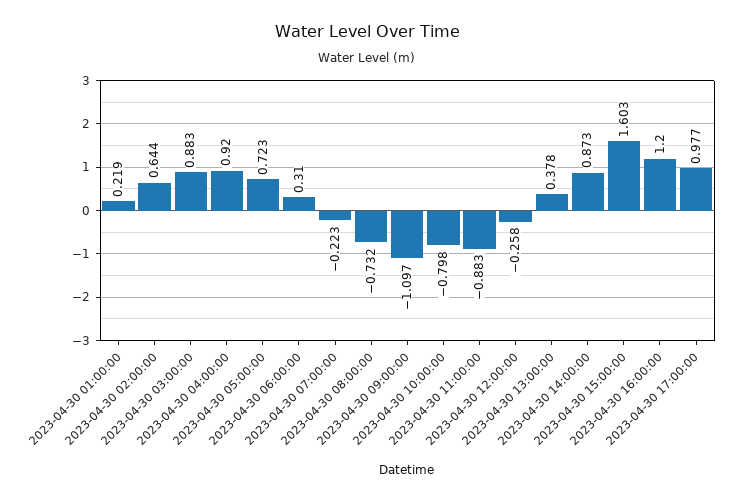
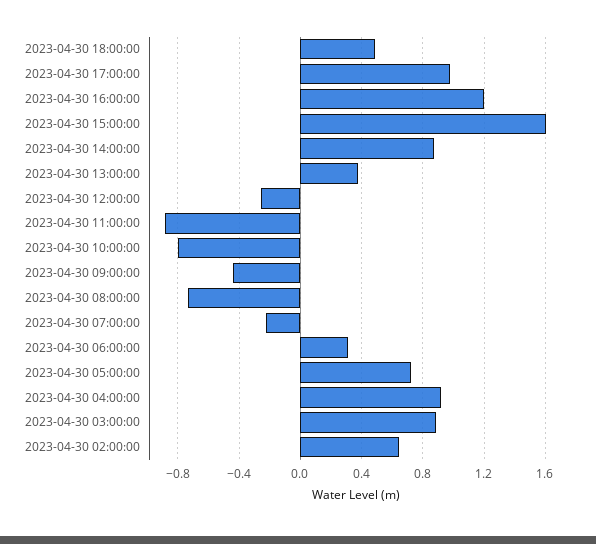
2023-04-30 01:00:00: 0.219 -> none
2023-04-30 09:00:00: -1.097 -> -0.45
2023-04-30 18:00:00: none -> 0.5

